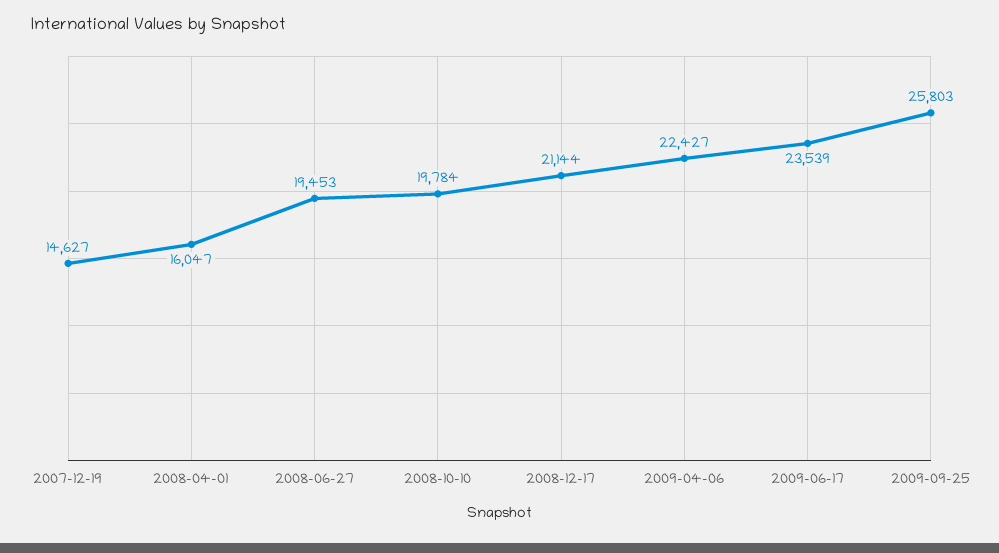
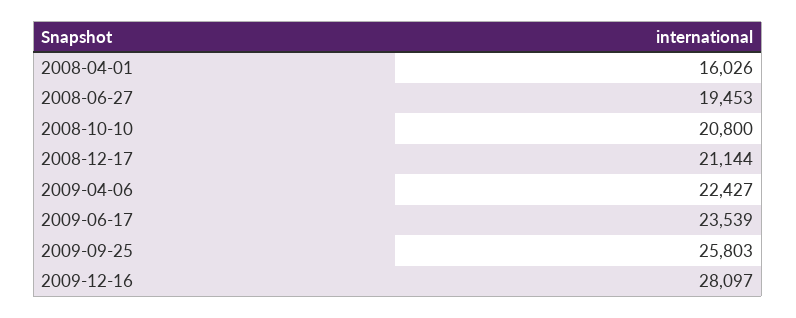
2007-12-19: 14627 -> none
2008-04-01: 16047 -> 16026
2008-10-10: 19784 -> 20800
2009-12-16: none -> 28097

